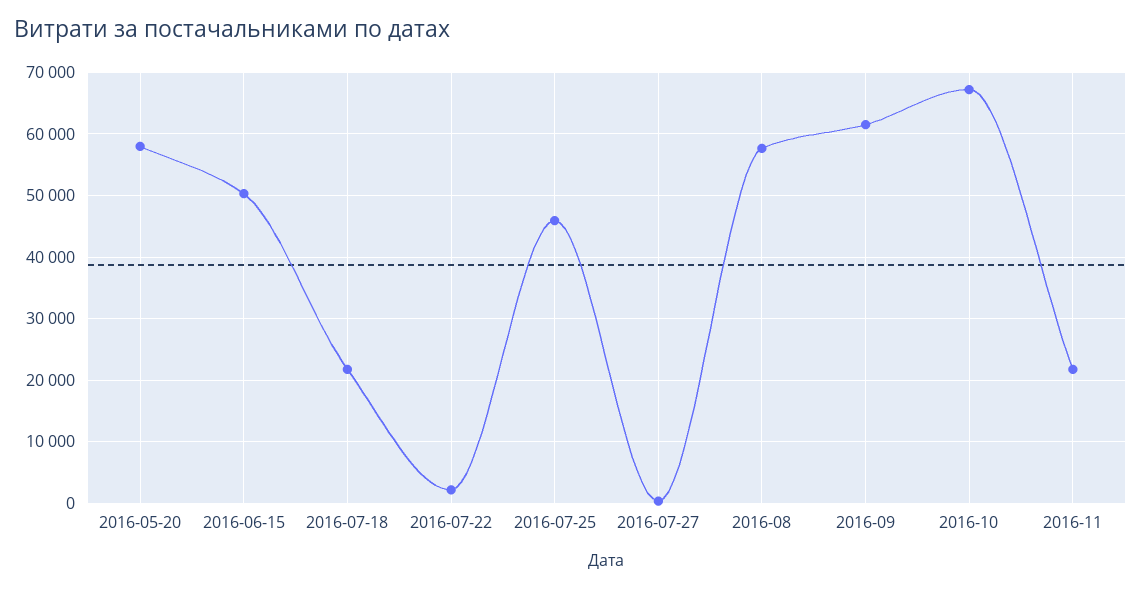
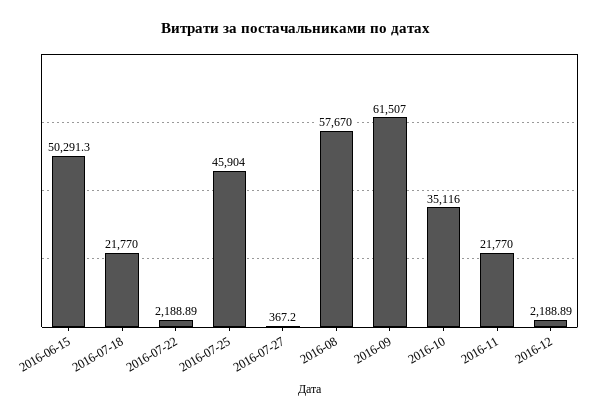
2016-05-20: 58000 -> none
2016-10: 67000 -> 35116
2016-12: none -> 2188.89

